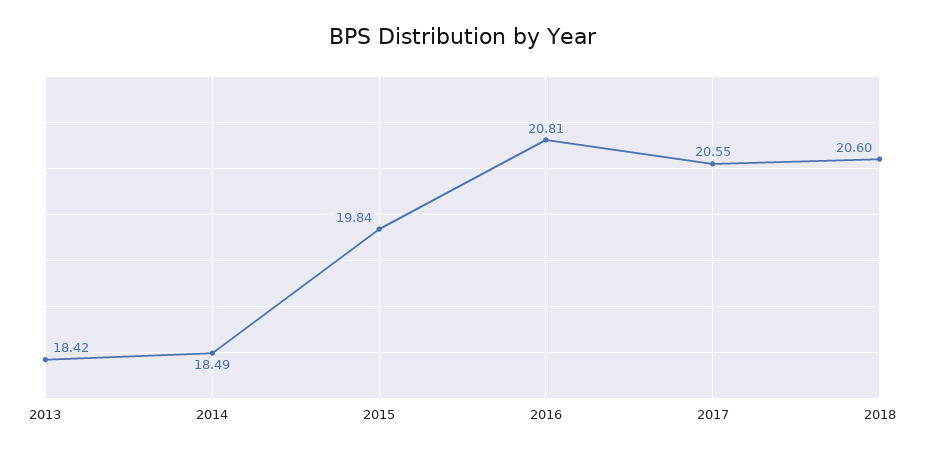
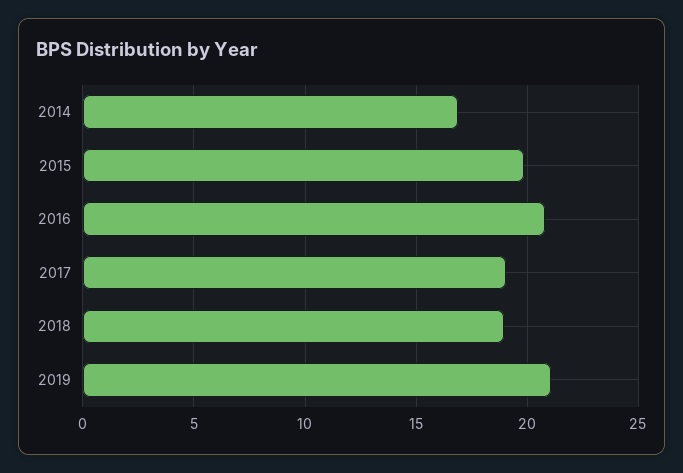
2013: 18.42 -> none
2014: 18.49 -> 17
2017: 20.55 -> 19
2018: 20.6 -> 19
2019: none -> 21

